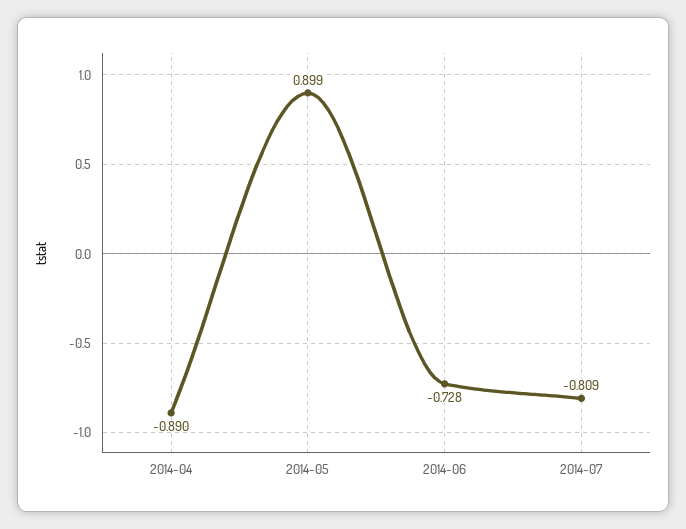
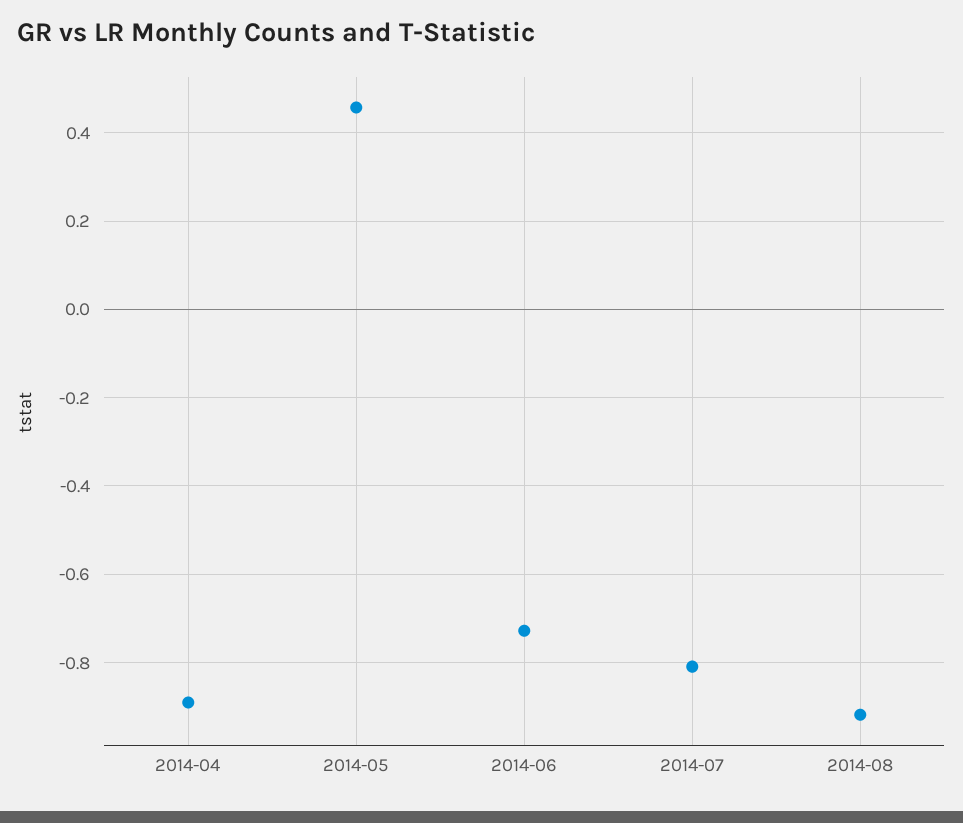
2014-05: 0.899 -> 0.46
2014-08: none -> -0.92

